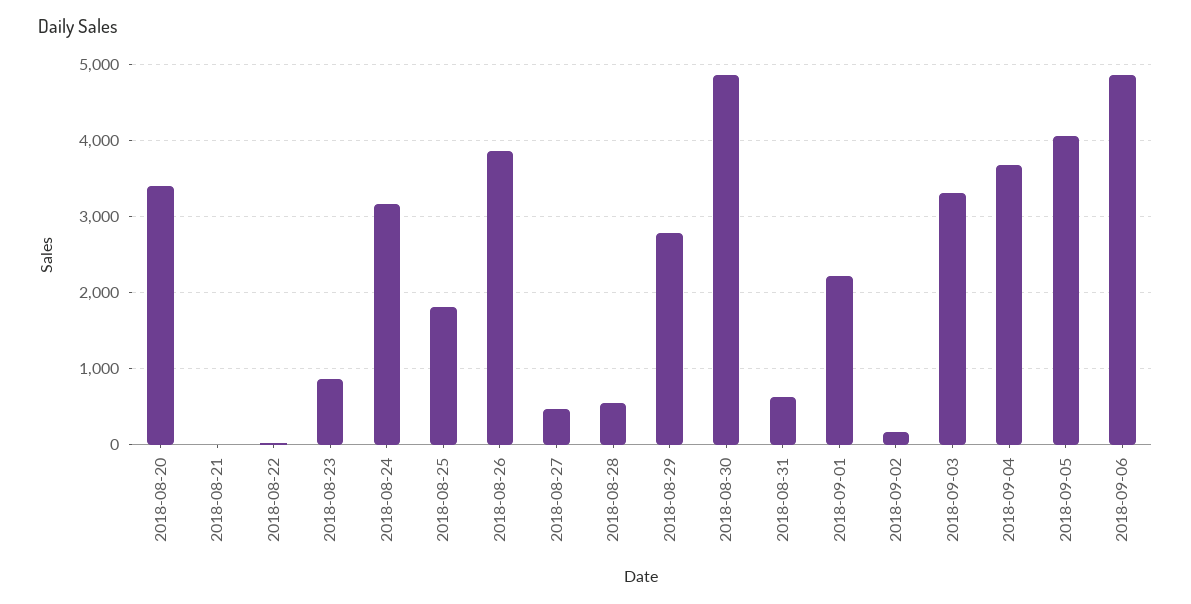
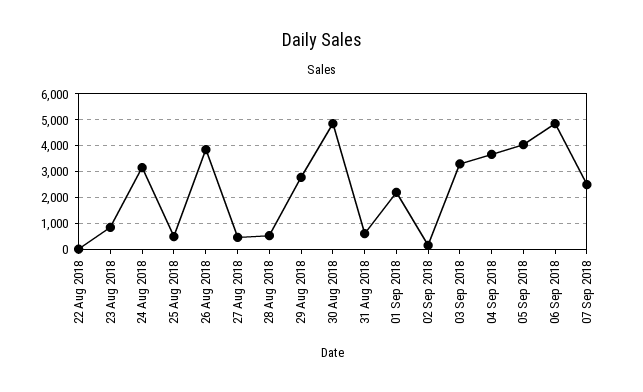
2018-08-20: 3400 -> none
2018-08-21: 0 -> none
2018-08-25: 1800 -> 500
07 Sep 2018: none -> 2500

